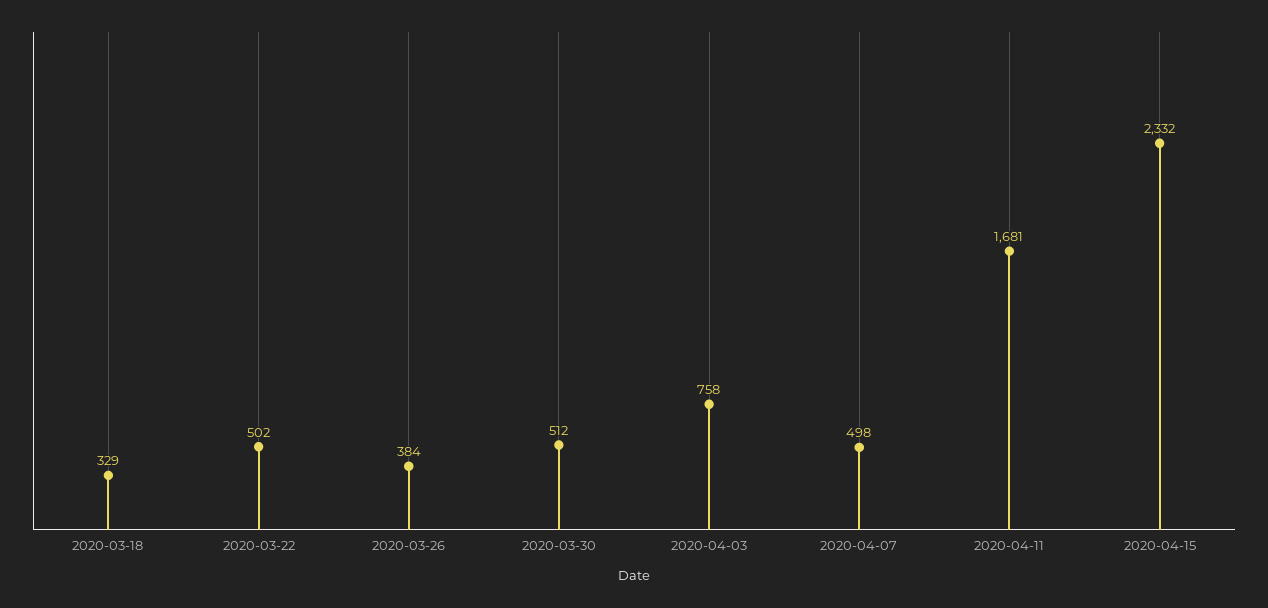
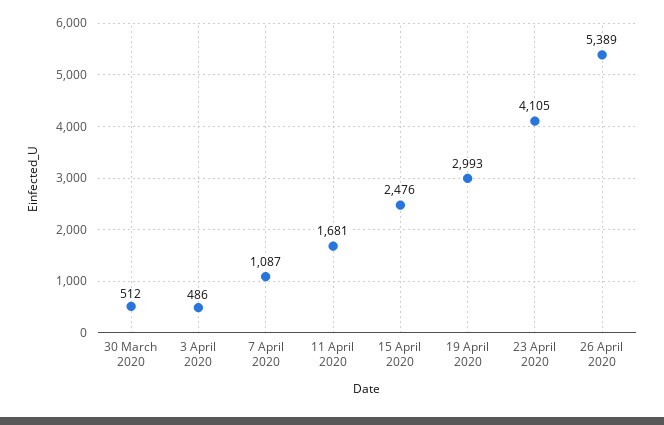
2020-03-18: 329 -> none
2020-03-22: 502 -> none
2020-03-26: 384 -> none
2020-04-03: 758 -> 486
2020-04-07: 498 -> 1087
2020-04-15: 2332 -> 2476
19 April 2020: none -> 2993
23 April 2020: none -> 4105
26 April 2020: none -> 5389

